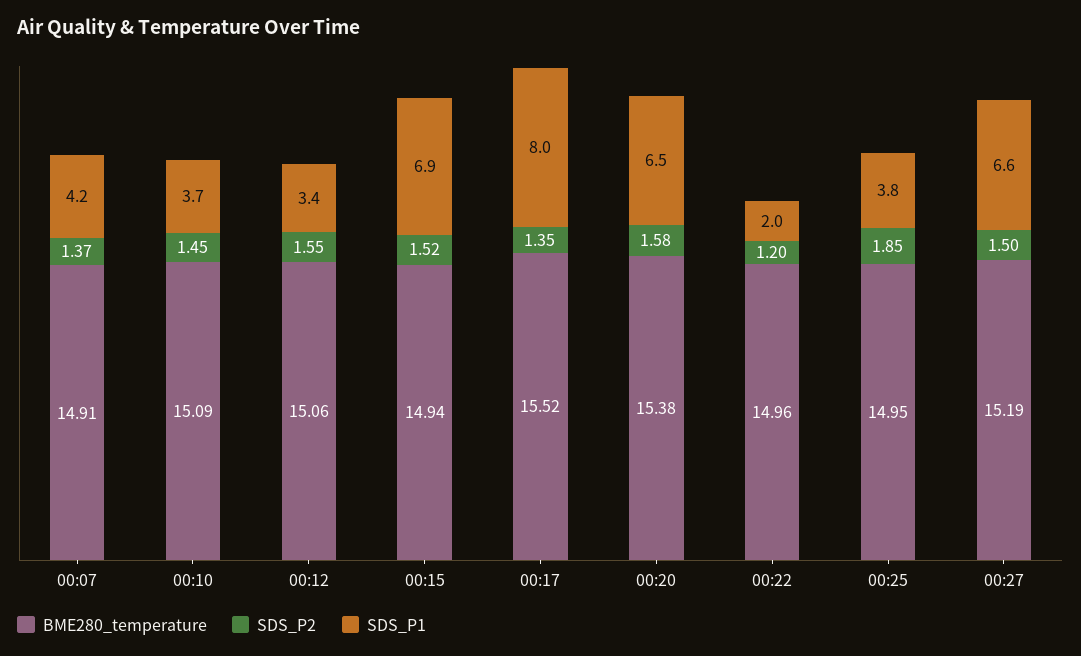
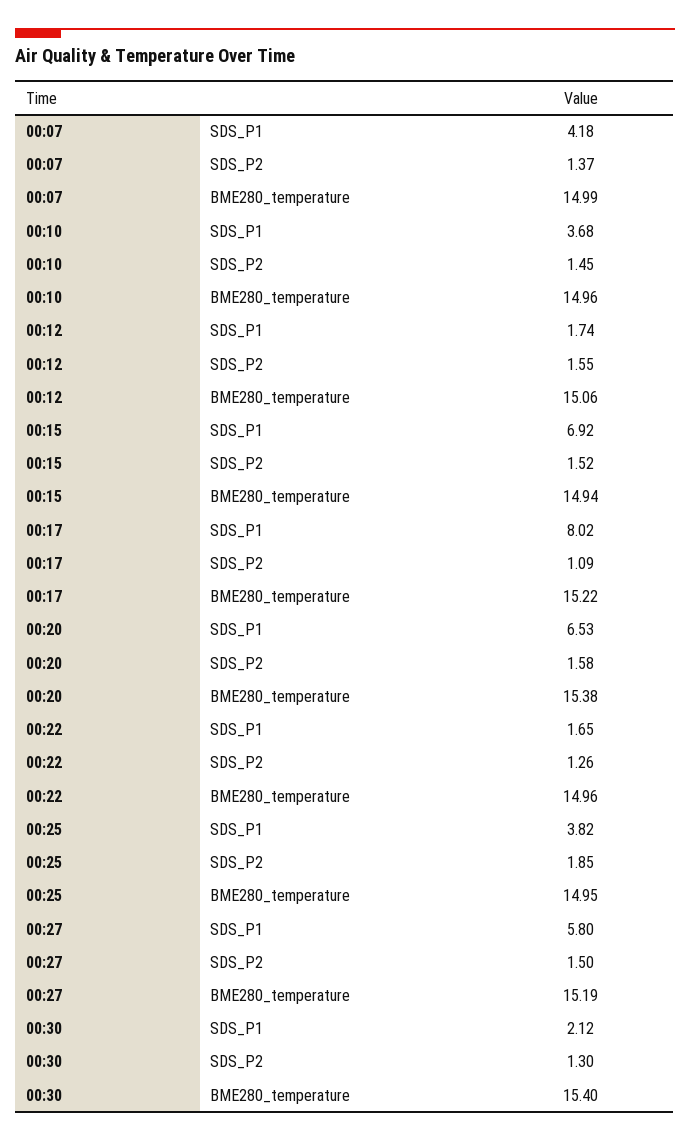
BME280_temperature, 00:07: 14.91 -> 14.99
BME280_temperature, 00:10: 15.09 -> 14.96
SDS_P1, 00:12: 3.4 -> 1.74
BME280_temperature, 00:17: 15.52 -> 15.22
SDS_P2, 00:17: 1.35 -> 1.09
SDS_P2, 00:22: 1.2 -> 1.26
SDS_P1, 00:22: 2 -> 1.65
SDS_P1, 00:27: 6.6 -> 5.8
SDS_P1, 00:30: none -> 2.12
SDS_P2, 00:30: none -> 1.3
BME280_temperature, 00:30: none -> 15.4

